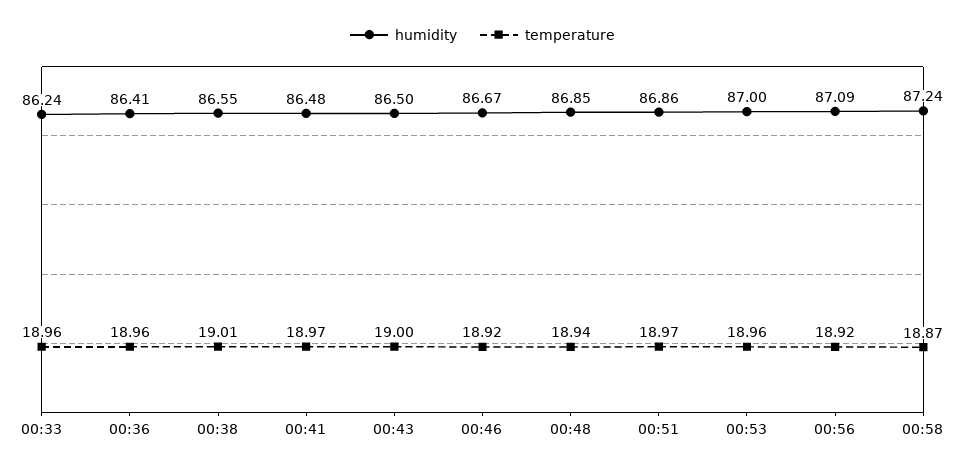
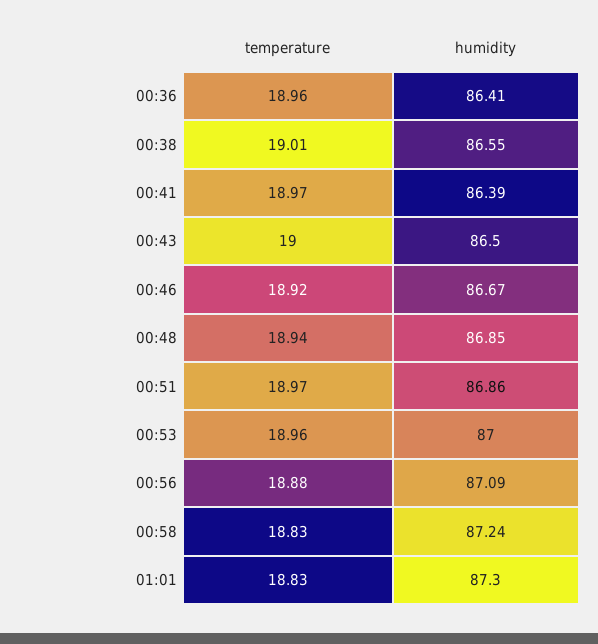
humidity, 00:33: 86.24 -> none
temperature, 00:33: 18.96 -> none
humidity, 00:41: 86.48 -> 86.39
temperature, 00:56: 18.92 -> 18.88
temperature, 00:58: 18.87 -> 18.83
temperature, 01:01: none -> 18.83
humidity, 01:01: none -> 87.3

